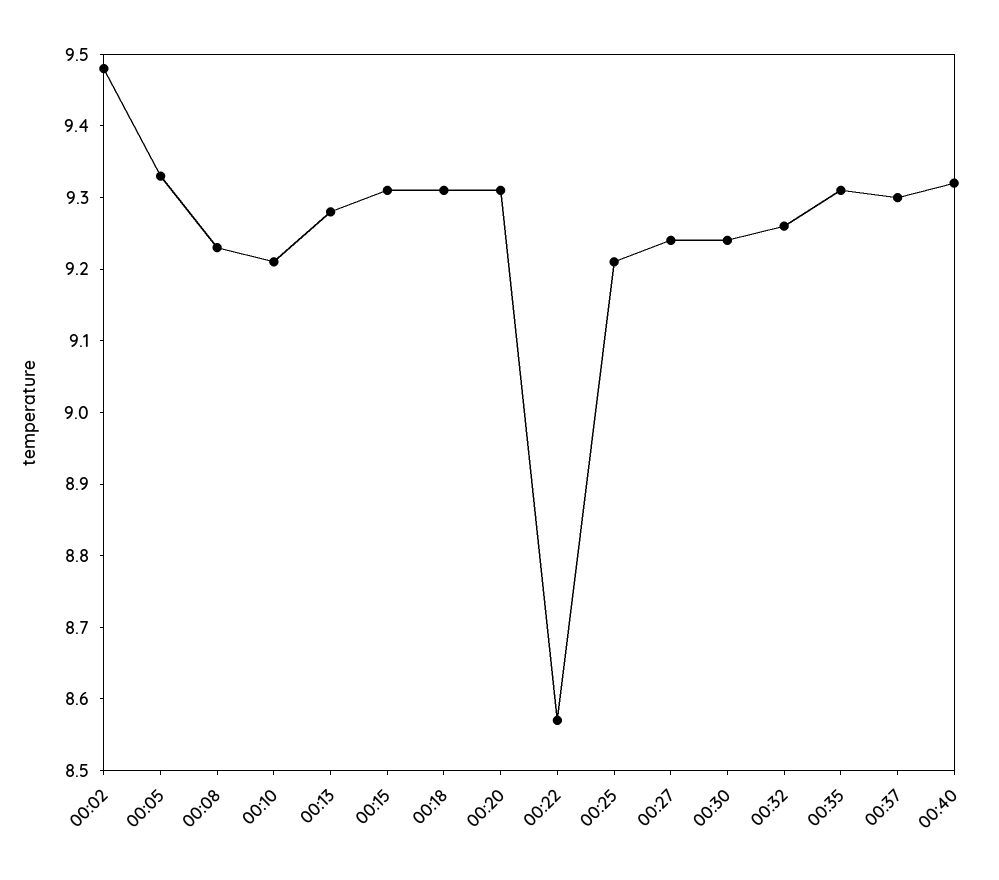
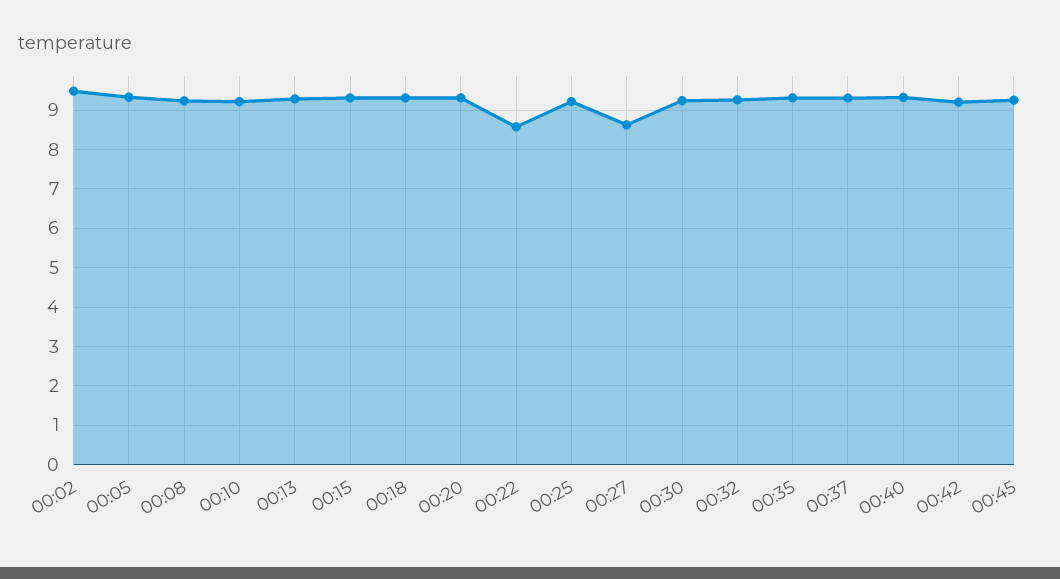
00:27: 9.25 -> 8.6
00:42: none -> 9.2
00:45: none -> 9.2

